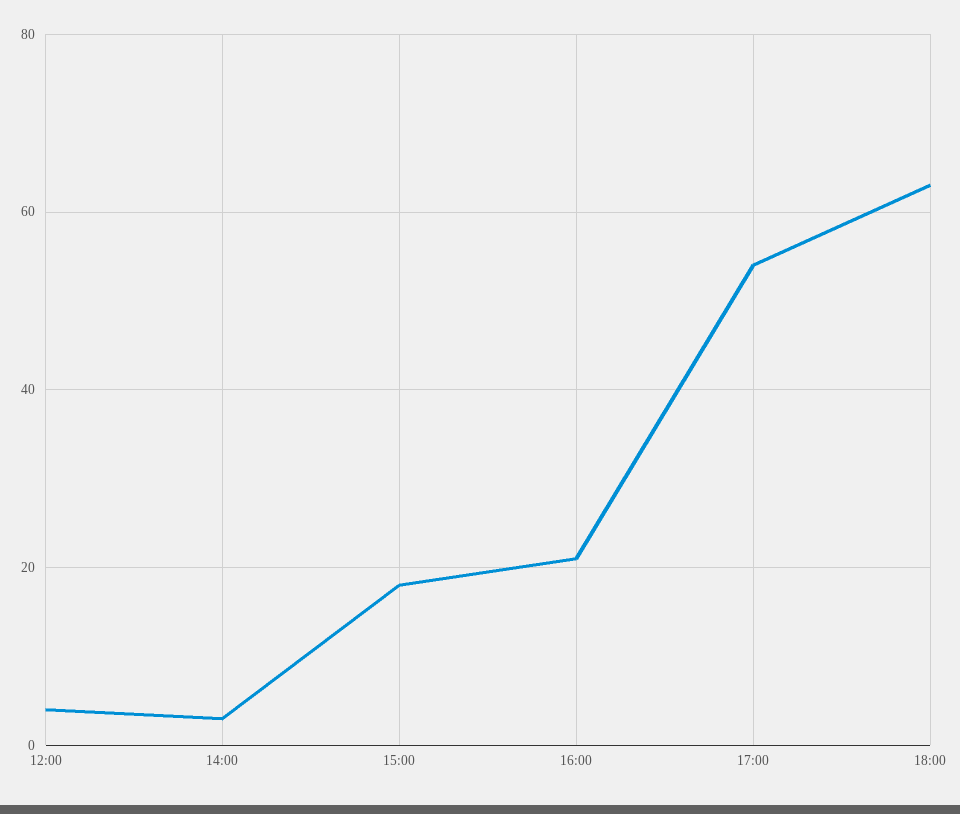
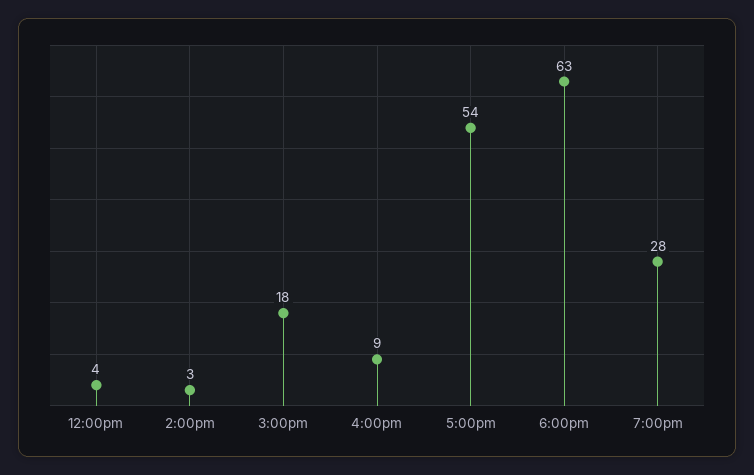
16:00: 20 -> 9
7:00pm: none -> 28

